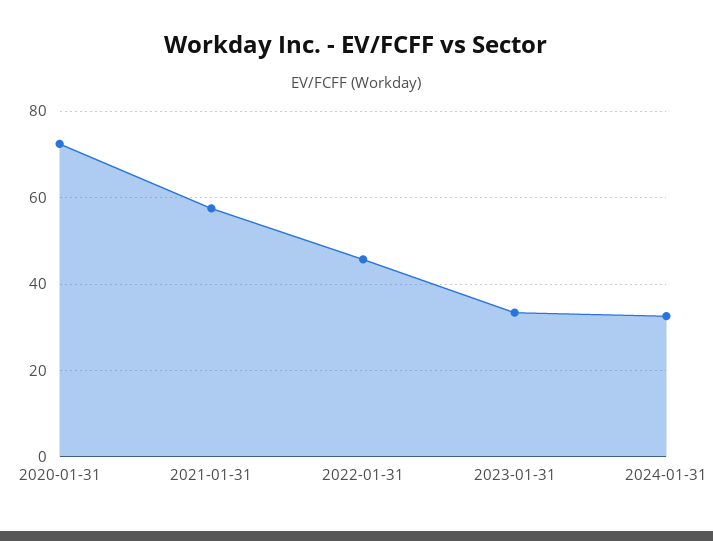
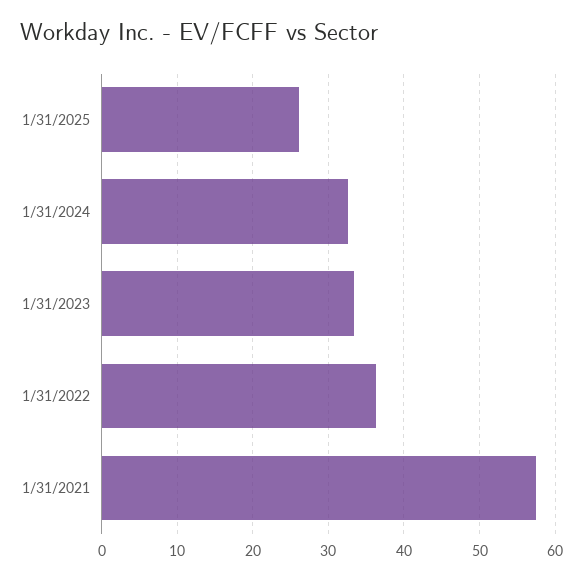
2020-01-31: 72 -> none
2022-01-31: 46 -> 36
1/31/2025: none -> 26

